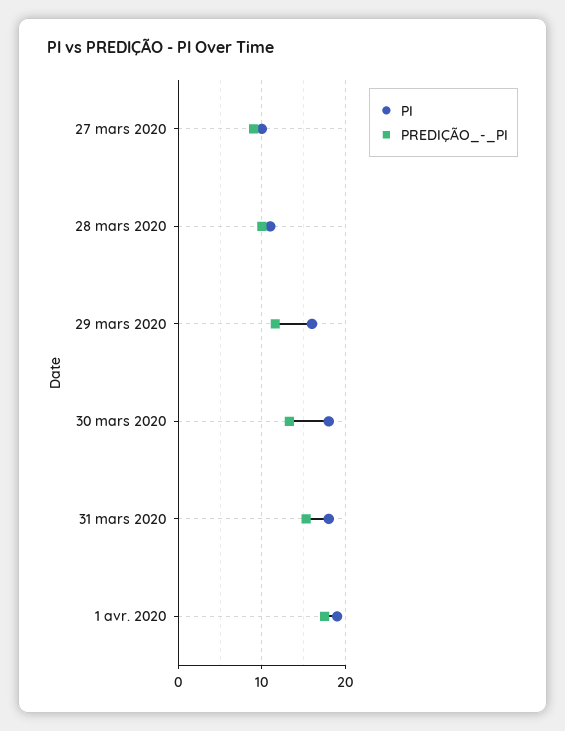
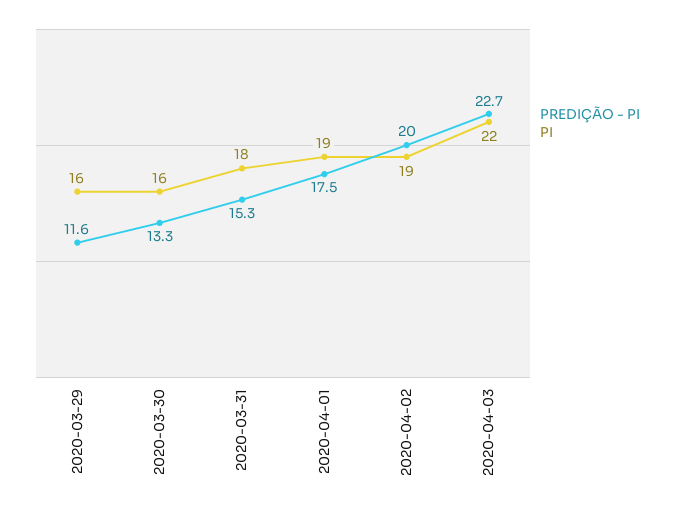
PI, 27 mars 2020: 10 -> none
PREDIÇÃO_-_PI, 27 mars 2020: 9 -> none
PI, 28 mars 2020: 11 -> none
PREDIÇÃO_-_PI, 28 mars 2020: 10 -> none
PI, 30 mars 2020: 18 -> 16
PREDIÇÃO_-_PI, 2020-04-02: none -> 20
PI, 2020-04-02: none -> 19
PREDIÇÃO_-_PI, 2020-04-03: none -> 22.7
PI, 2020-04-03: none -> 22

